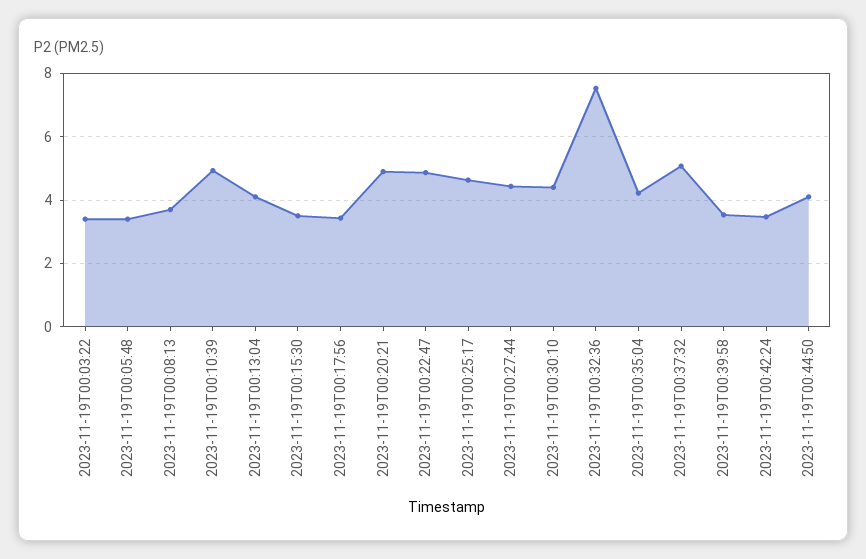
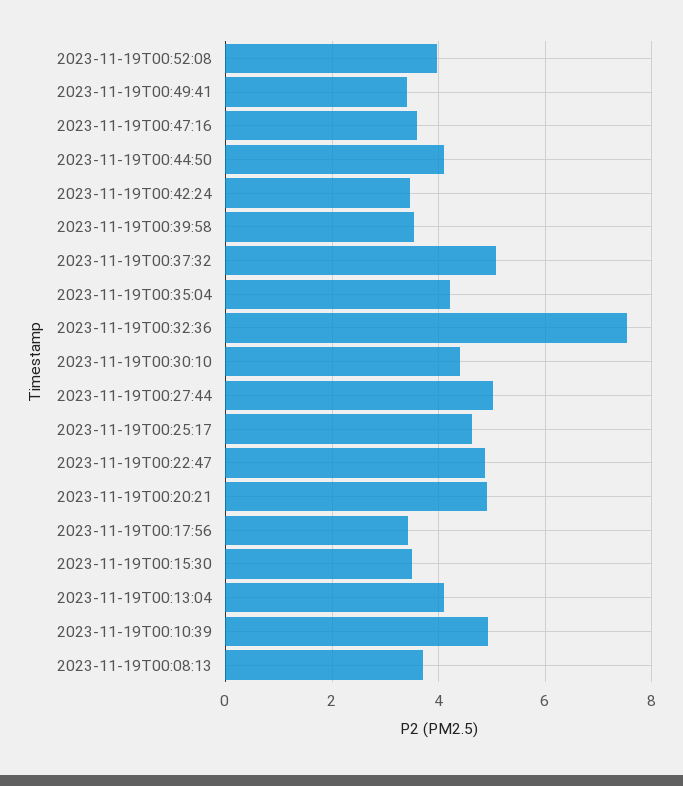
2023-11-19T00:03:22: 3.4 -> none
2023-11-19T00:05:48: 3.4 -> none
2023-11-19T00:27:44: 4.4 -> 5
2023-11-19T00:52:08: none -> 4
2023-11-19T00:49:41: none -> 3.4
2023-11-19T00:47:16: none -> 3.6

